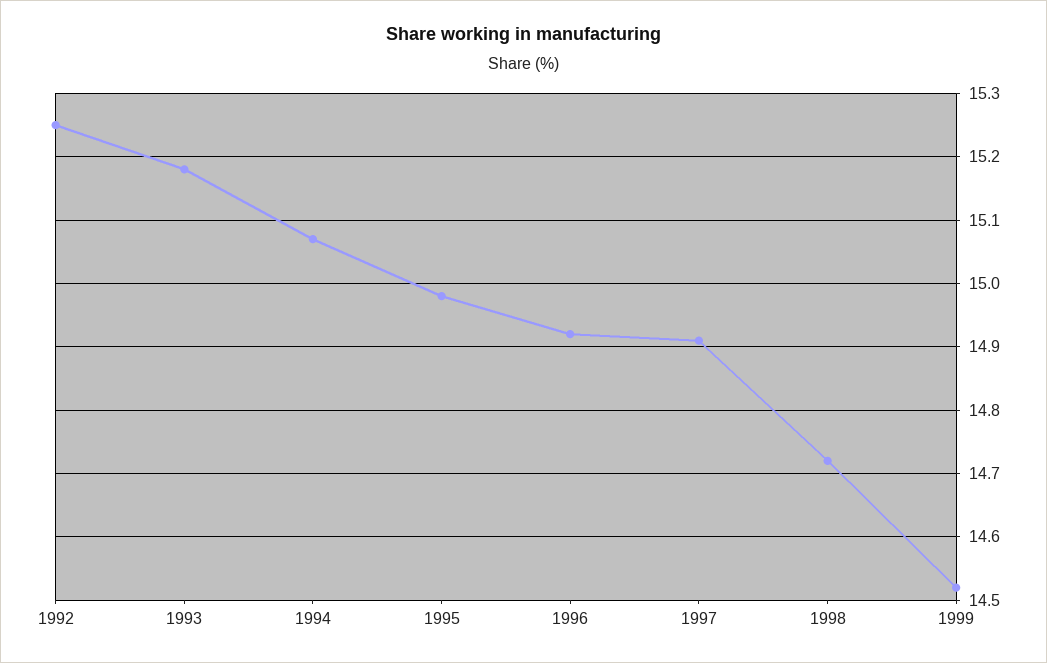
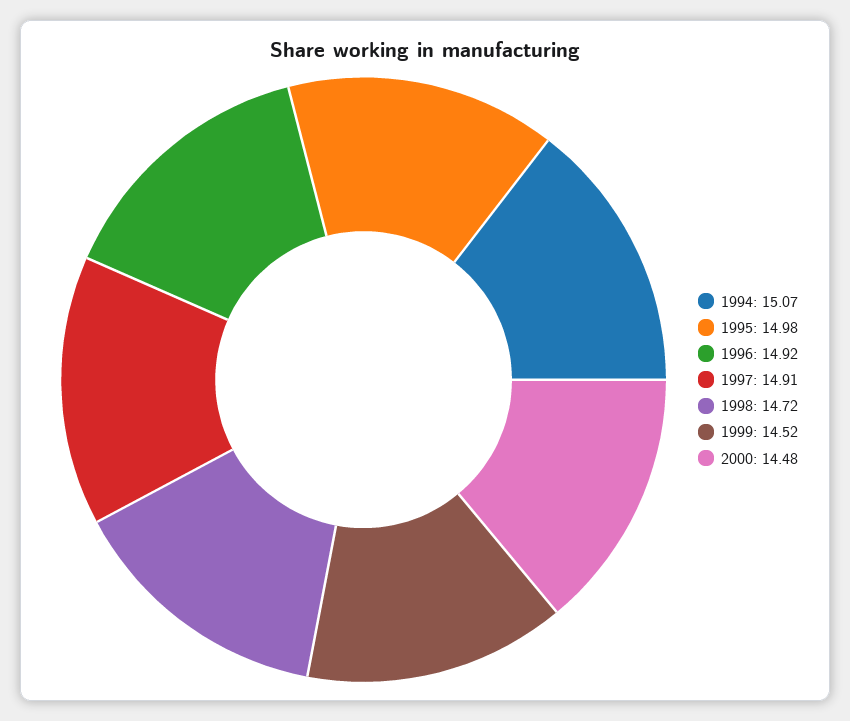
1992: 15.25 -> none
1993: 15.18 -> none
2000: none -> 14.48

